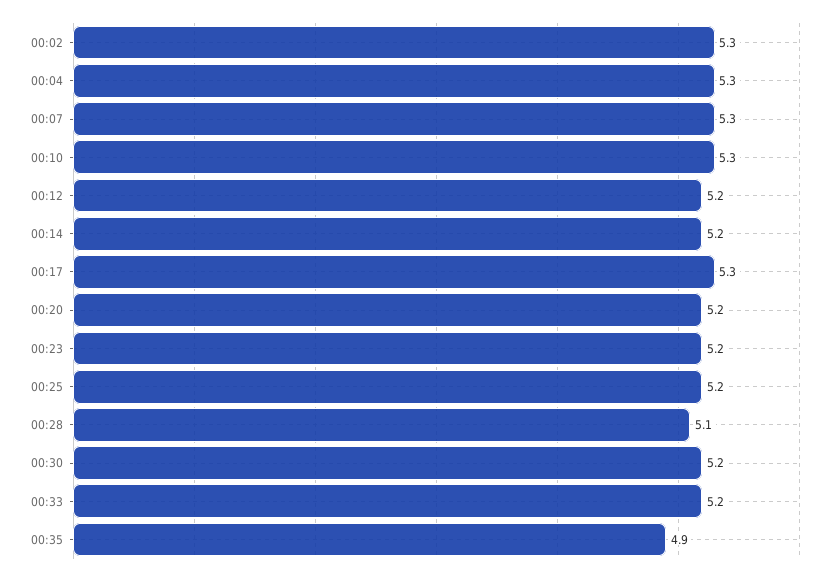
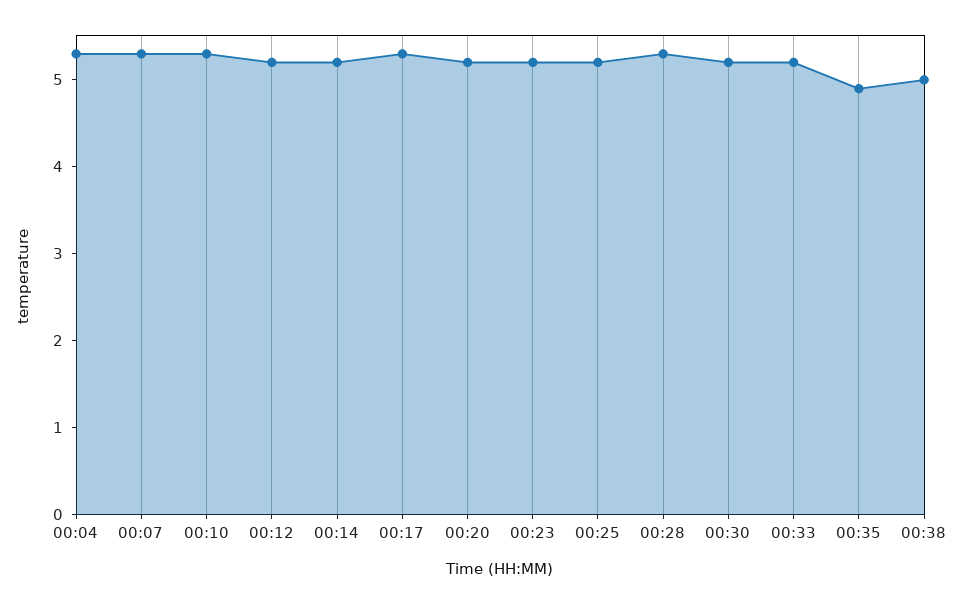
00:02: 5.3 -> none
00:28: 5.1 -> 5.3
00:38: none -> 5

